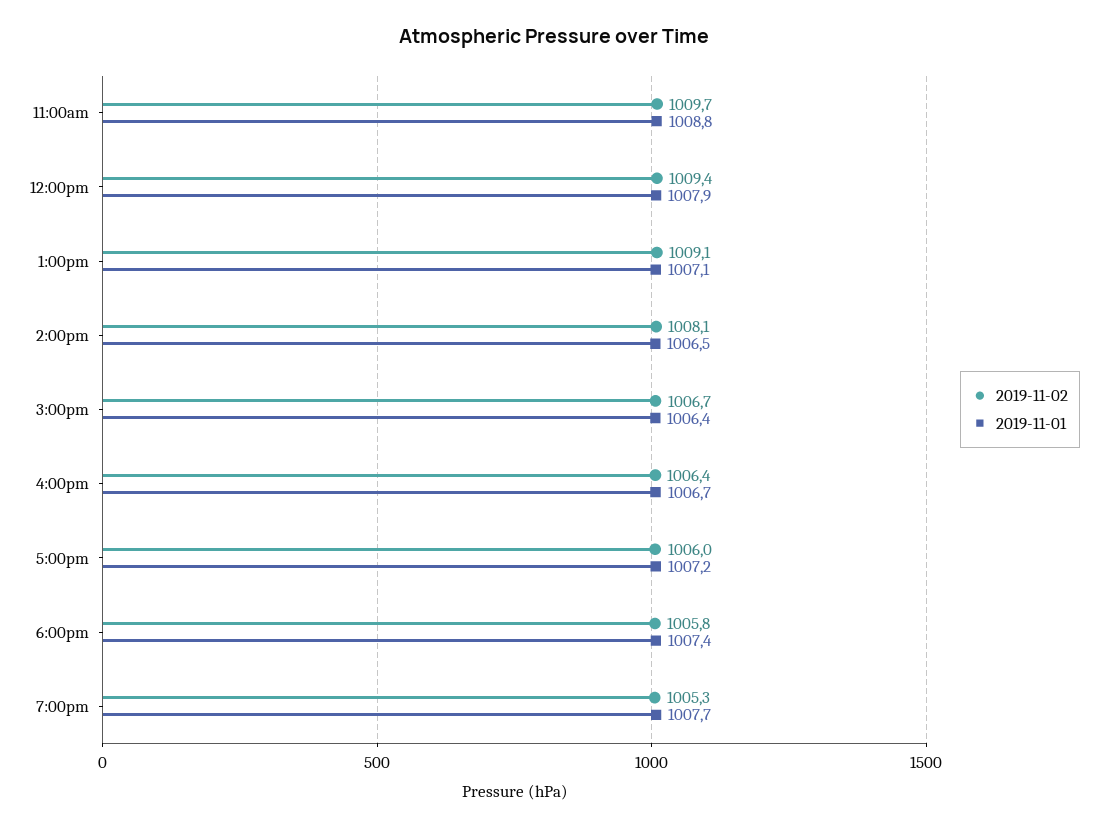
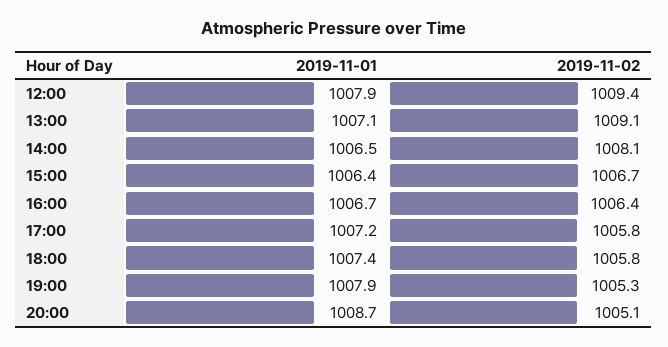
2019-11-02, 11:00am: 1009.7 -> none
2019-11-01, 11:00am: 1008.8 -> none
2019-11-02, 5:00pm: 1006 -> 1005.8
2019-11-01, 7:00pm: 1007.7 -> 1007.9
2019-11-01, 20:00: none -> 1008.7
2019-11-02, 20:00: none -> 1005.1

